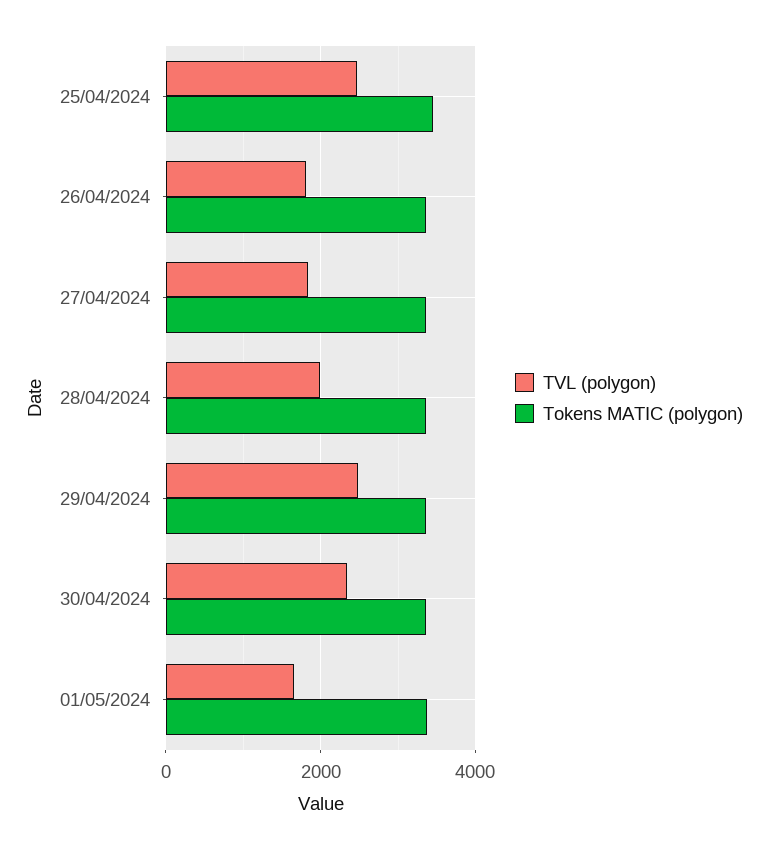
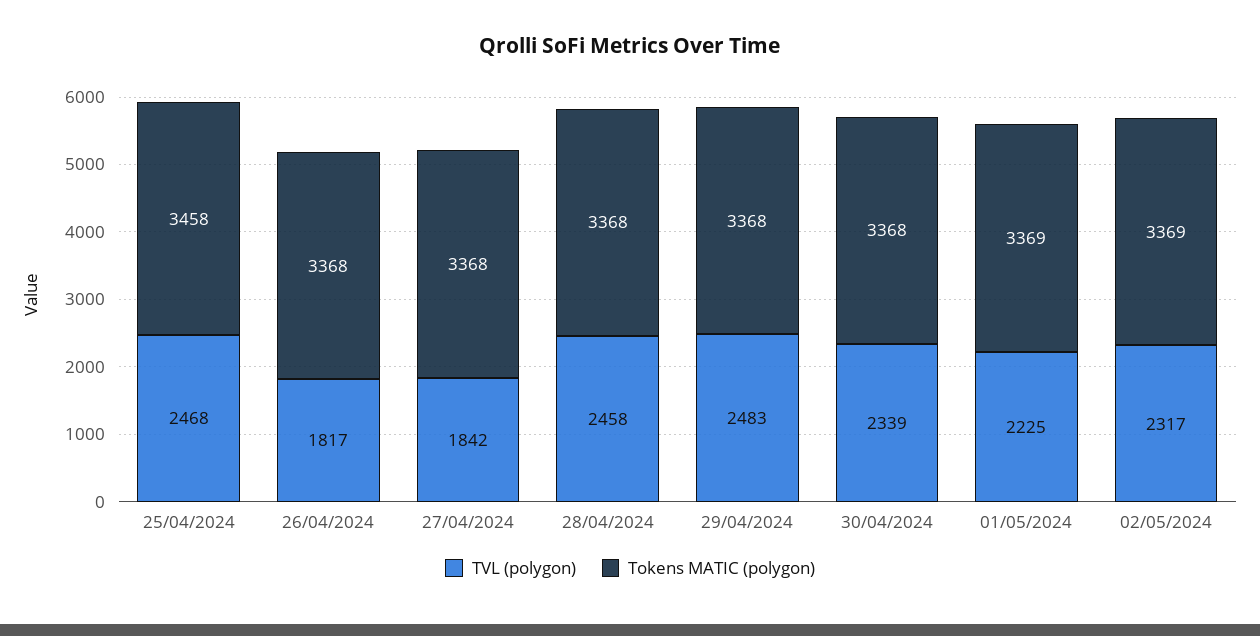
TVL (polygon), 28/04/2024: 2000 -> 2458
TVL (polygon), 01/05/2024: 1600 -> 2225
TVL (polygon), 02/05/2024: none -> 2317
Tokens MATIC (polygon), 02/05/2024: none -> 3369

